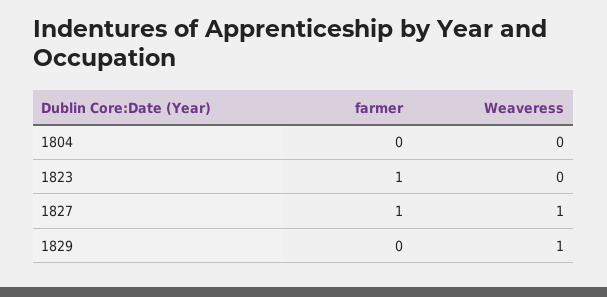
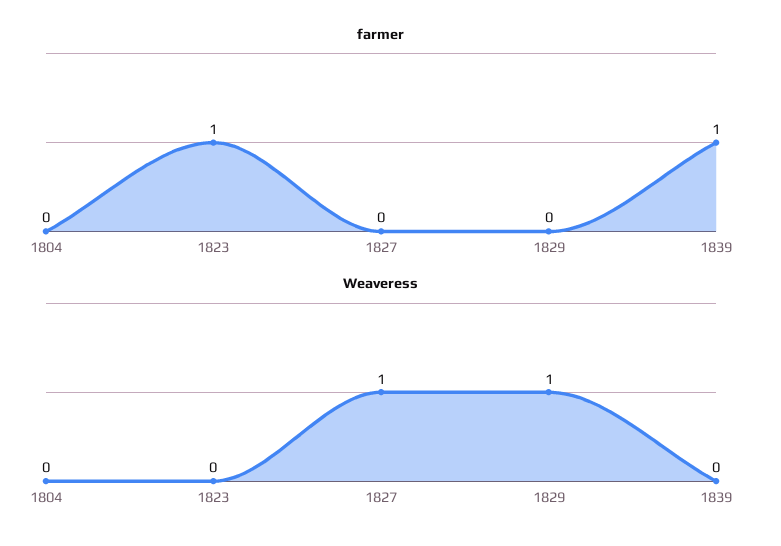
farmer, 1827: 1 -> 0
farmer, 1839: none -> 1
Weaveress, 1839: none -> 0

